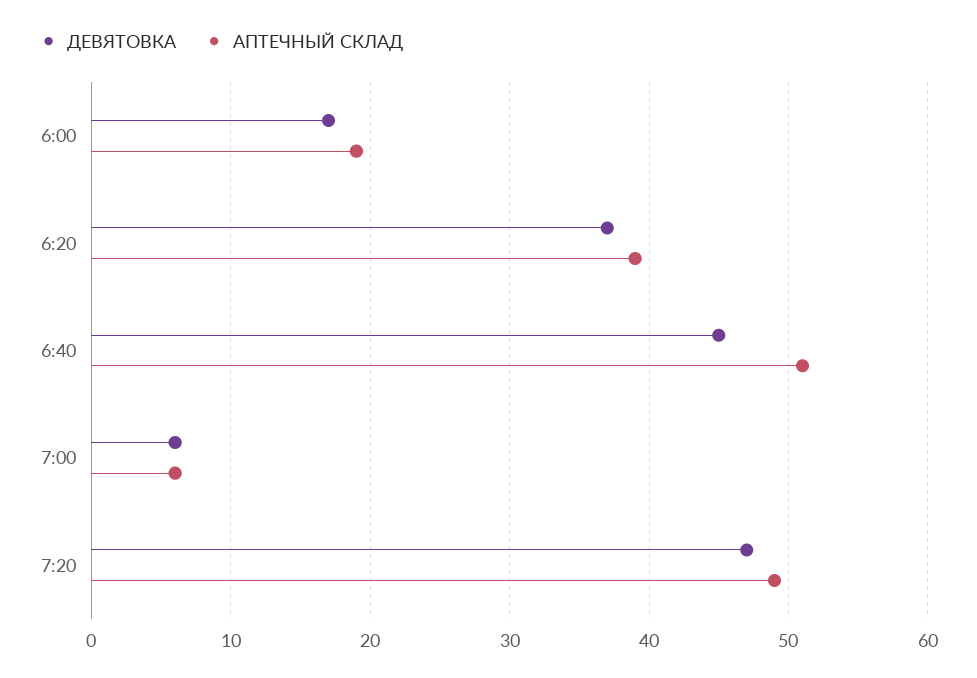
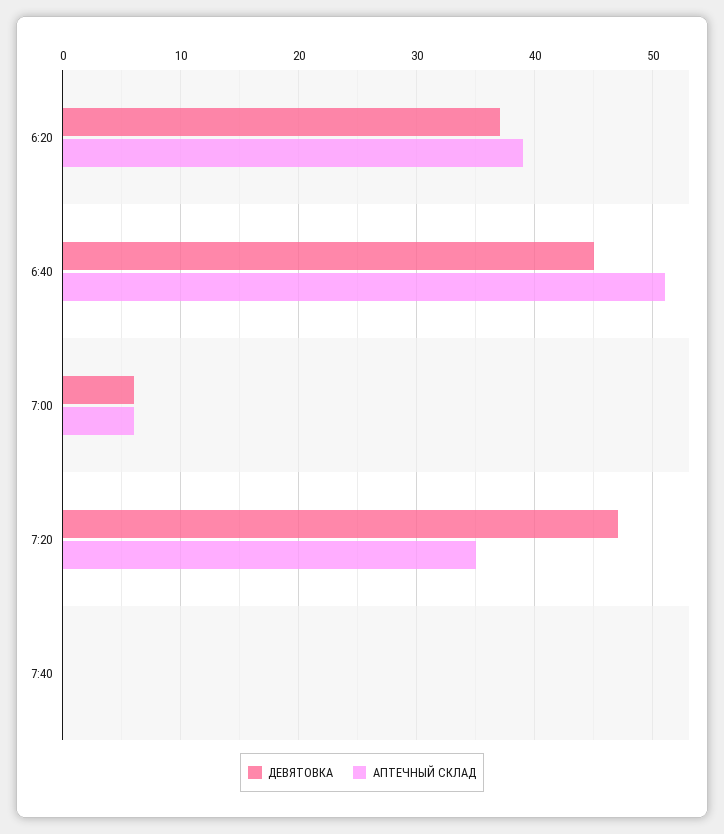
ДЕВЯТОВКА, 6:00: 17 -> none
АПТЕЧНЫЙ СКЛАД, 6:00: 19 -> none
АПТЕЧНЫЙ СКЛАД, 7:20: 49 -> 35
ДЕВЯТОВКА, 7:40: none -> 0
АПТЕЧНЫЙ СКЛАД, 7:40: none -> 0

